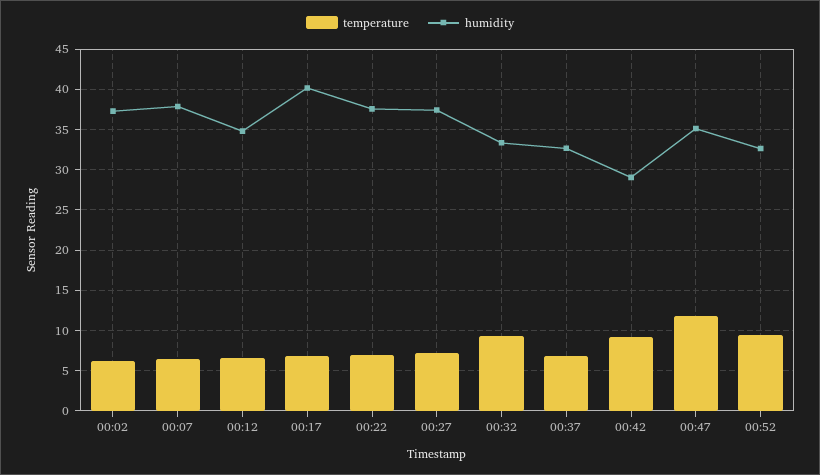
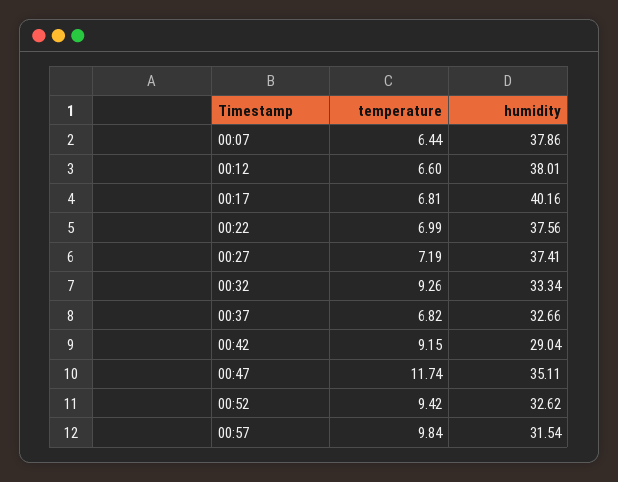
temperature, 00:02: 6 -> none
humidity, 00:02: 37 -> none
humidity, 00:12: 35 -> 38.01
temperature, 00:57: none -> 9.84
humidity, 00:57: none -> 31.54

